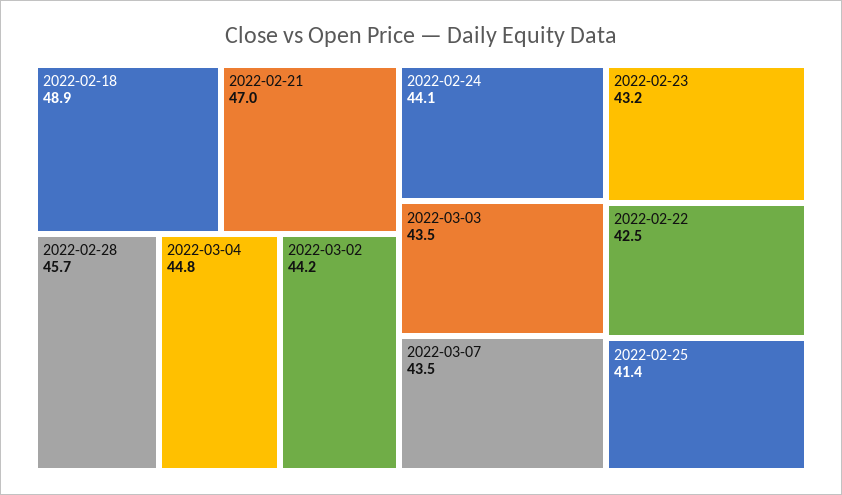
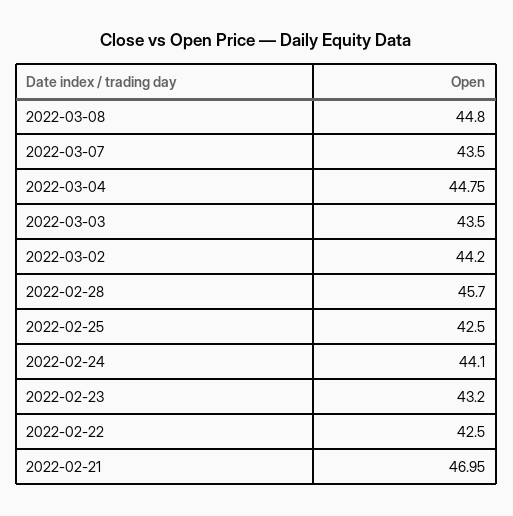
2022-02-18: 48.9 -> none
2022-02-25: 41.4 -> 42.5
2022-03-08: none -> 44.8

